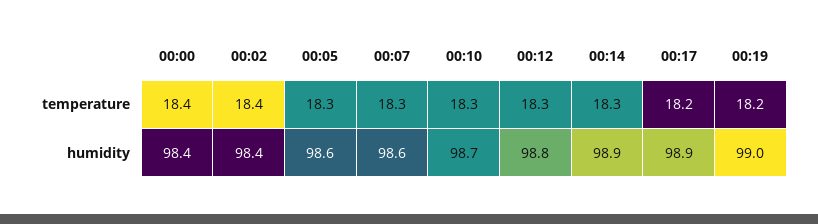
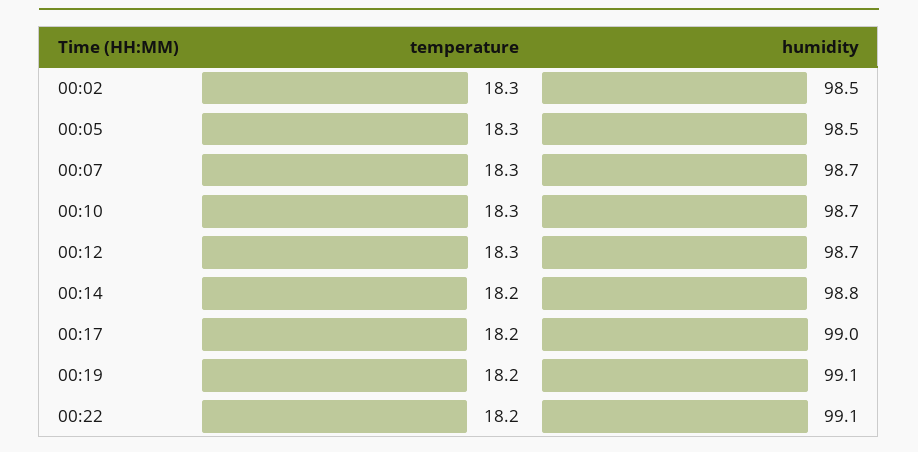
00:00, temperature: 18.4 -> none
00:02, temperature: 18.4 -> 18.3
00:14, temperature: 18.3 -> 18.2
00:00, humidity: 98.4 -> none
00:02, humidity: 98.4 -> 98.5
00:05, humidity: 98.6 -> 98.5
00:07, humidity: 98.6 -> 98.7
00:12, humidity: 98.8 -> 98.7
00:14, humidity: 98.9 -> 98.8
00:17, humidity: 98.9 -> 99
00:19, humidity: 99 -> 99.1
00:22, temperature: none -> 18.2
00:22, humidity: none -> 99.1

